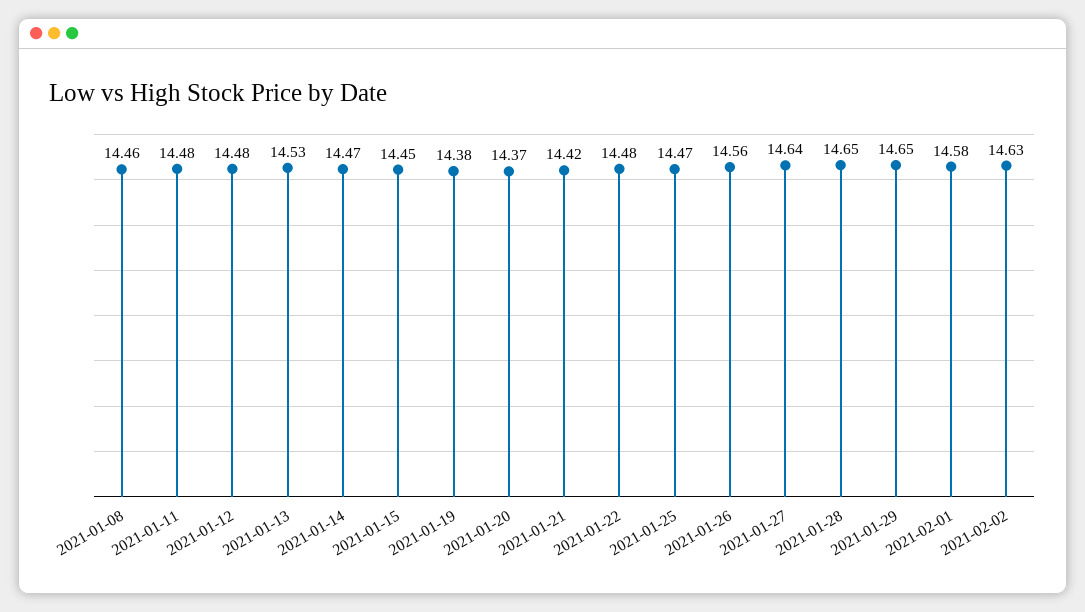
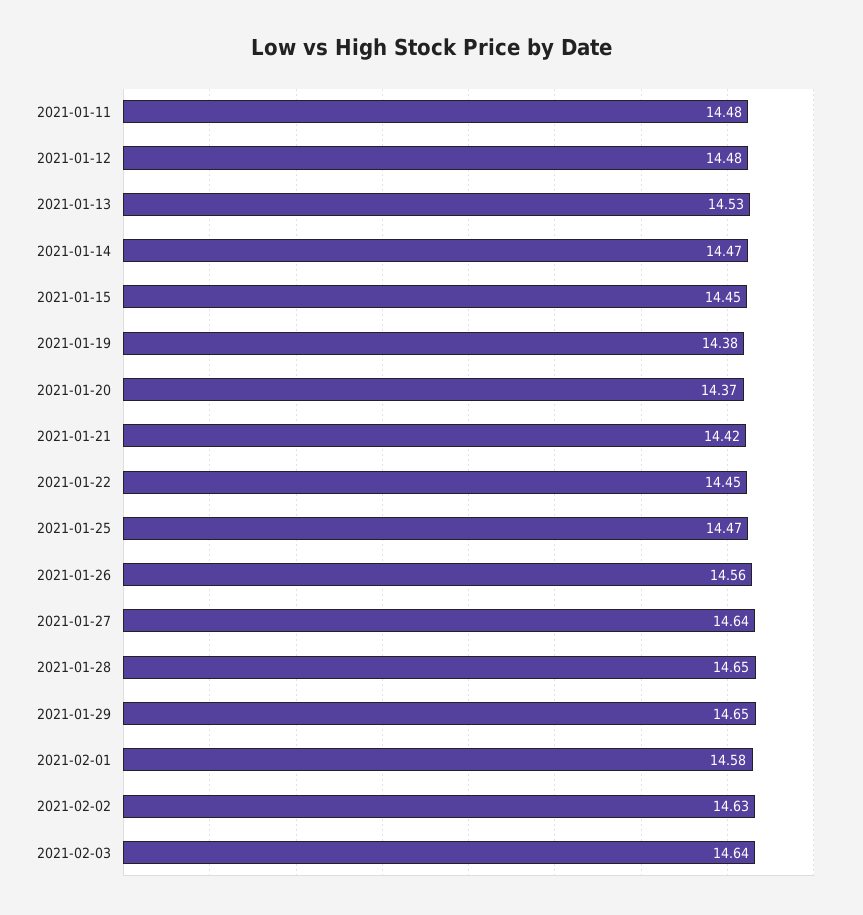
2021-01-08: 14.46 -> none
2021-01-22: 14.48 -> 14.45
2021-02-03: none -> 14.64

